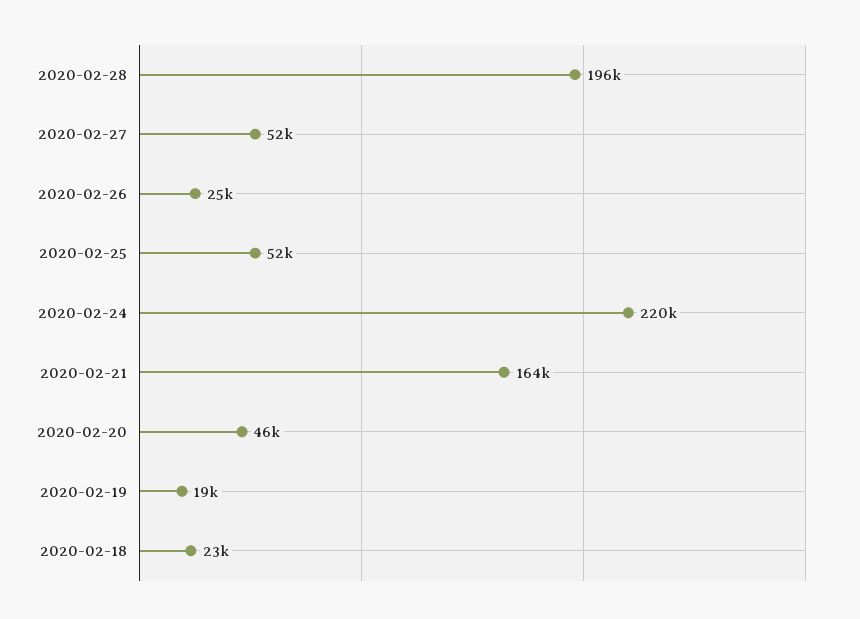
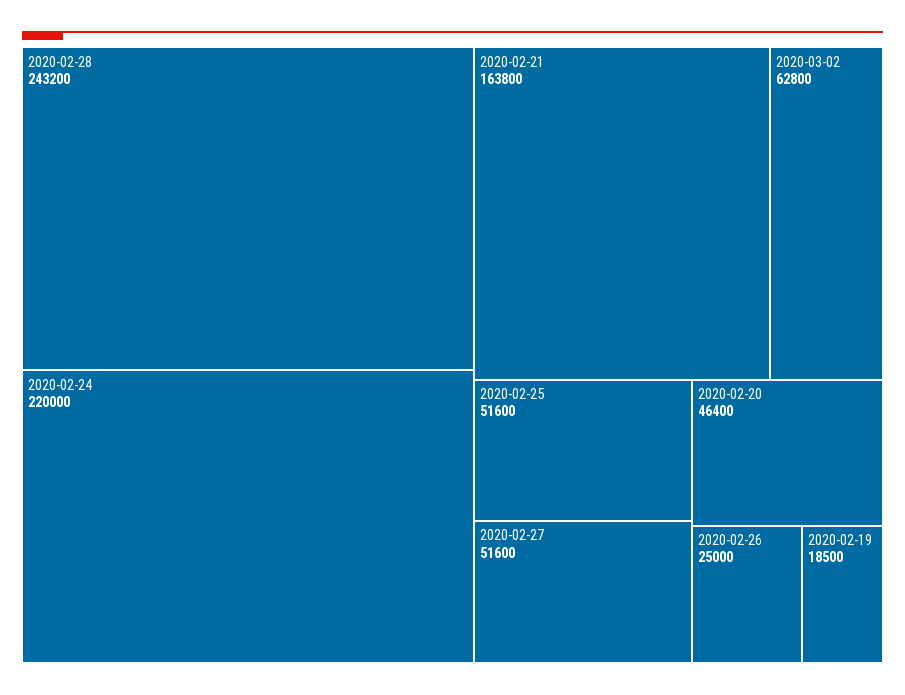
2020-02-28: 196000 -> 243200
2020-02-18: 23000 -> none
2020-03-02: none -> 62800

